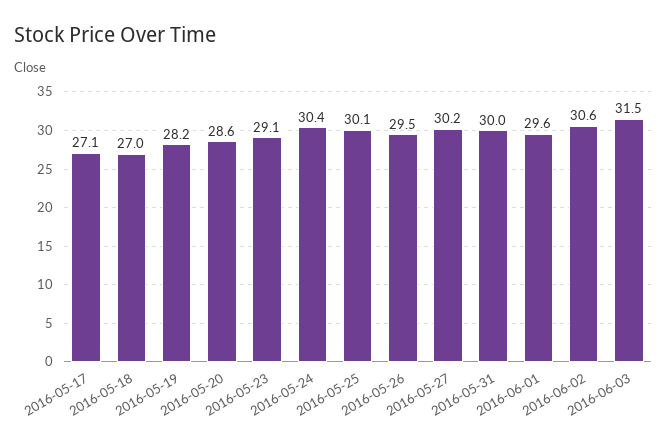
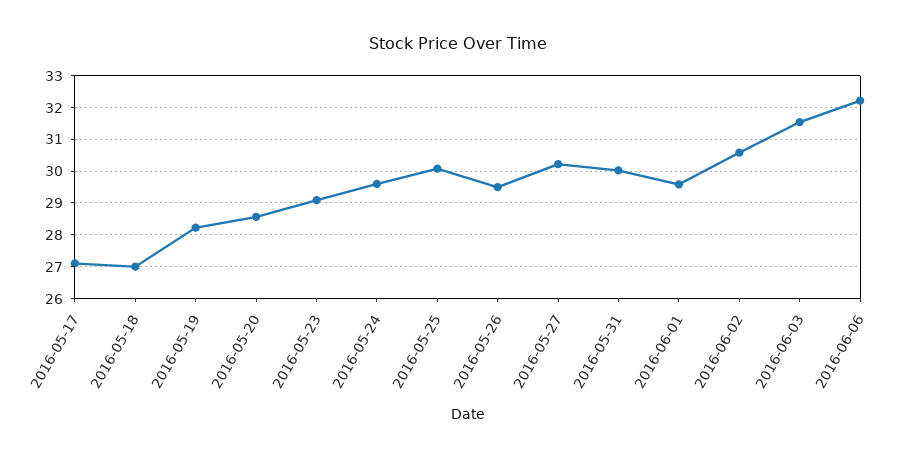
2016-05-24: 30.4 -> 29.6
2016-06-06: none -> 32.2

